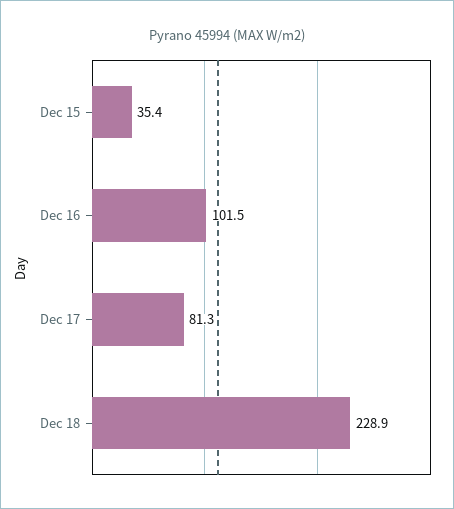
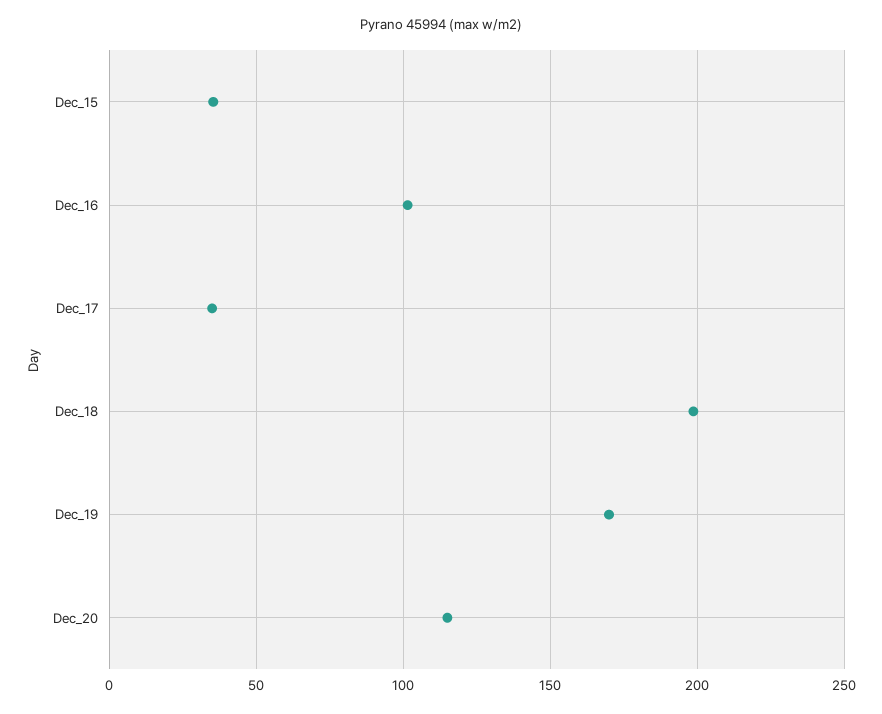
Dec 17: 81.3 -> 35
Dec 18: 228.9 -> 200
Dec_19: none -> 170
Dec_20: none -> 115

